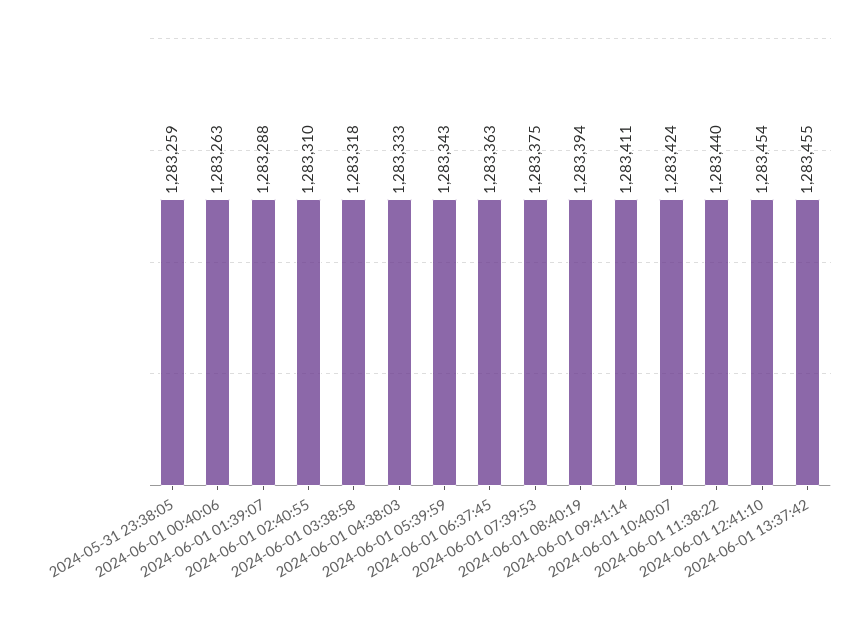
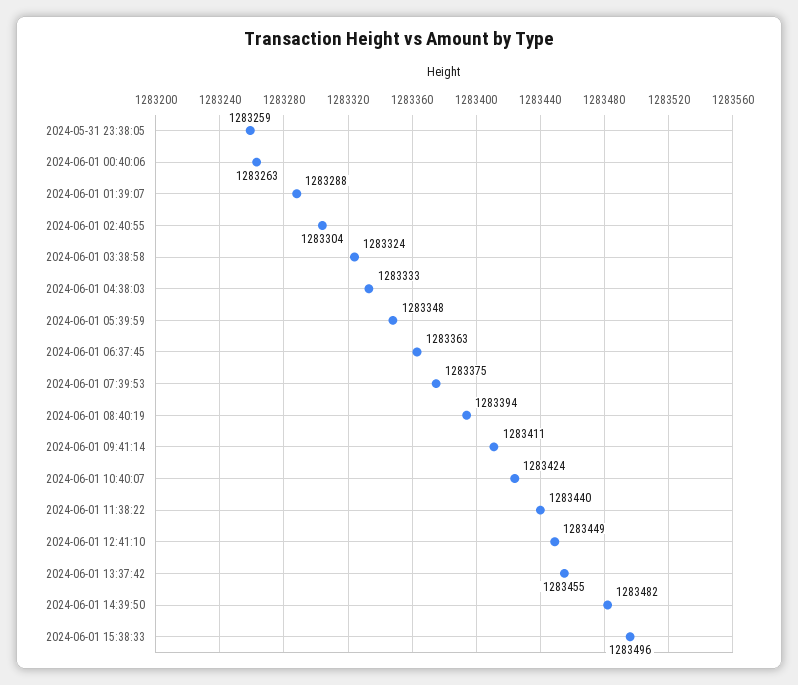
2024-06-01 02:40:55: 1283310 -> 1283304
2024-06-01 03:38:58: 1283318 -> 1283324
2024-06-01 05:39:59: 1283343 -> 1283348
2024-06-01 12:41:10: 1283454 -> 1283449
2024-06-01 14:39:50: none -> 1283482
2024-06-01 15:38:33: none -> 1283496

